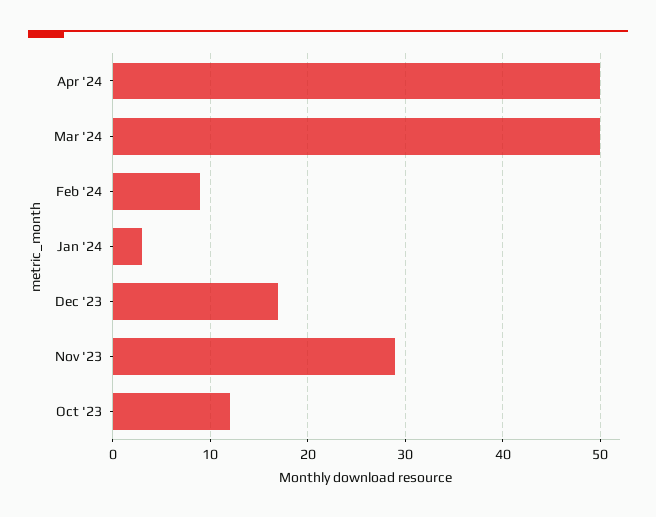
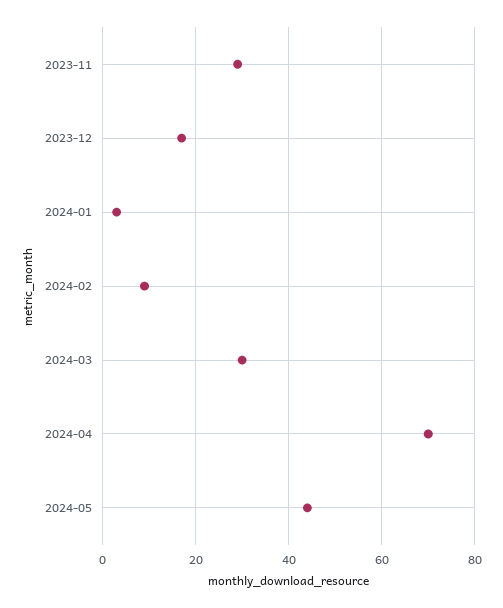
Apr '24: 50 -> 70
Mar '24: 50 -> 30
Oct '23: 12 -> none
2024-05: none -> 45

